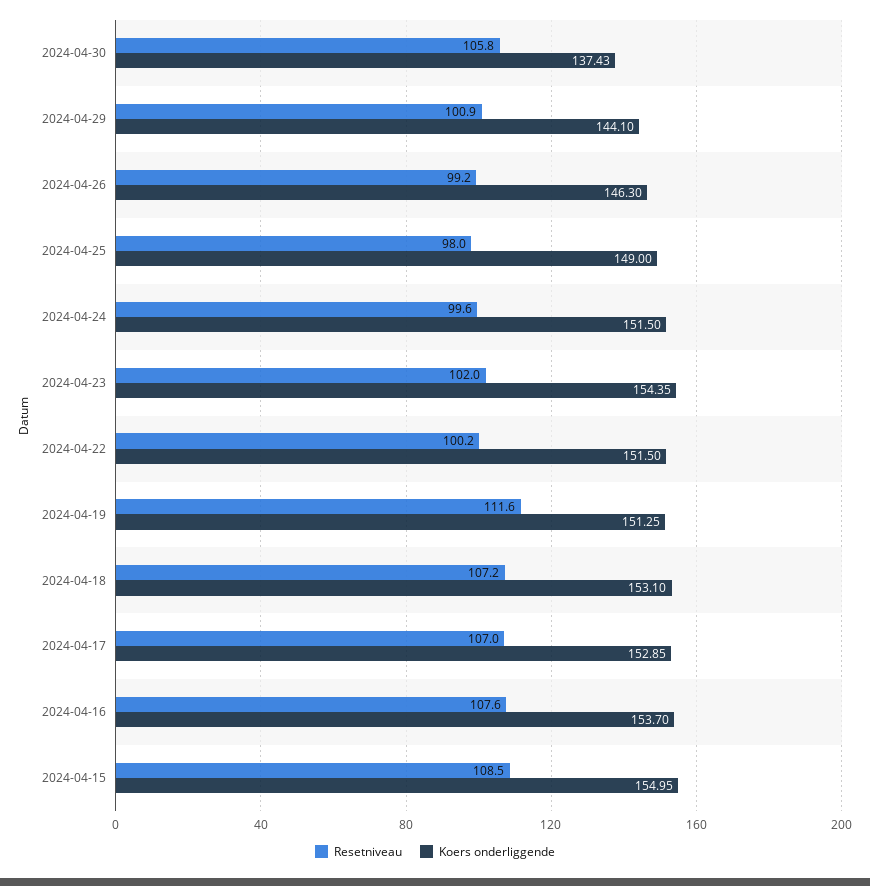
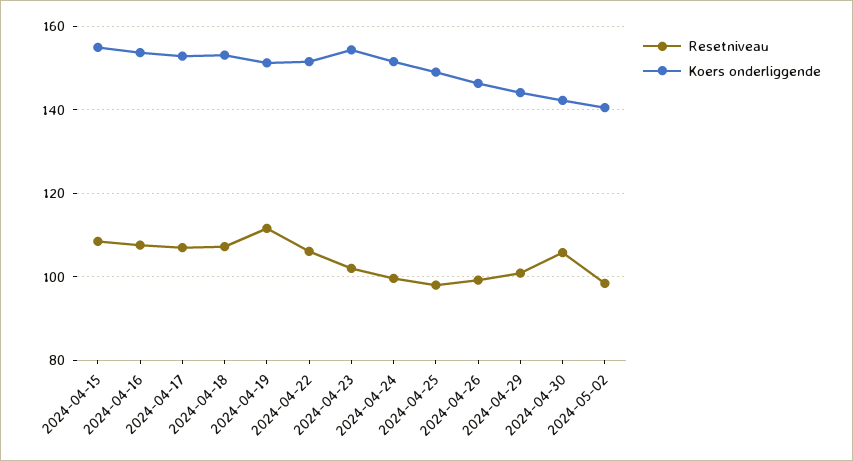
Koers onderliggende, 2024-04-30: 137.43 -> 142
Resetniveau, 2024-04-22: 100.2 -> 106
Resetniveau, 2024-05-02: none -> 98
Koers onderliggende, 2024-05-02: none -> 140

